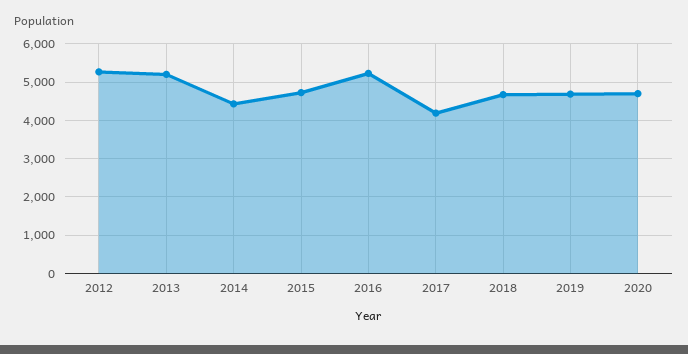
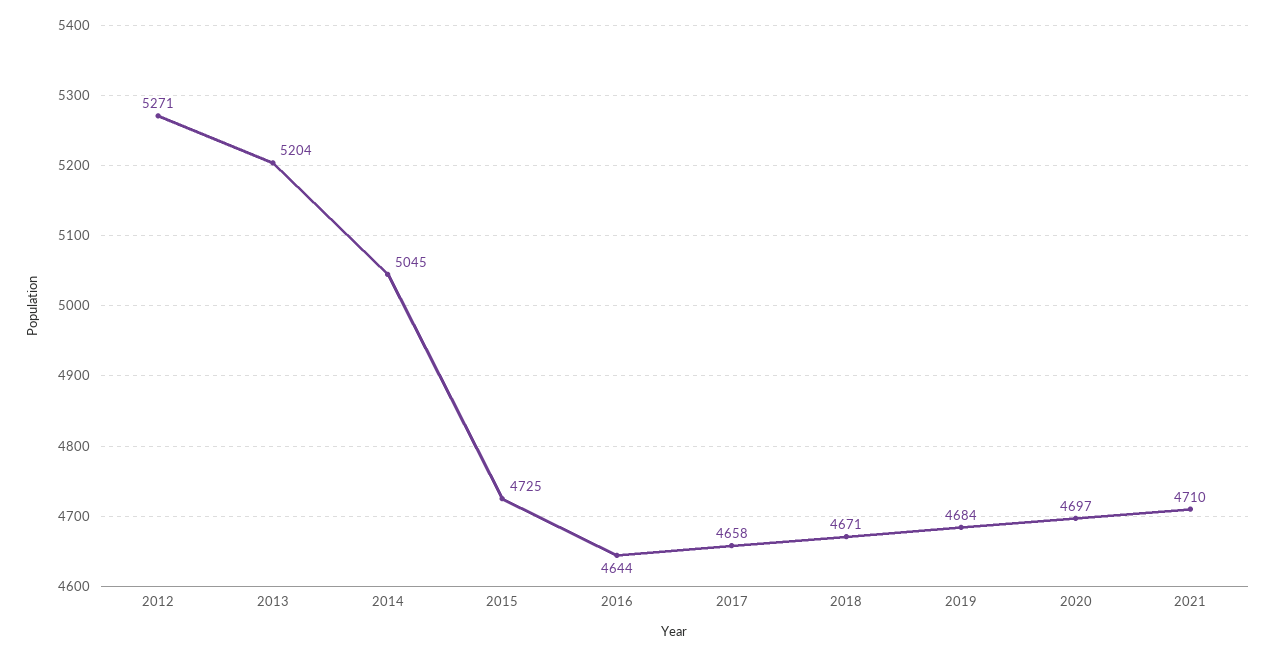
2014: 4400 -> 5045
2016: 5200 -> 4644
2017: 4200 -> 4658
2021: none -> 4710

